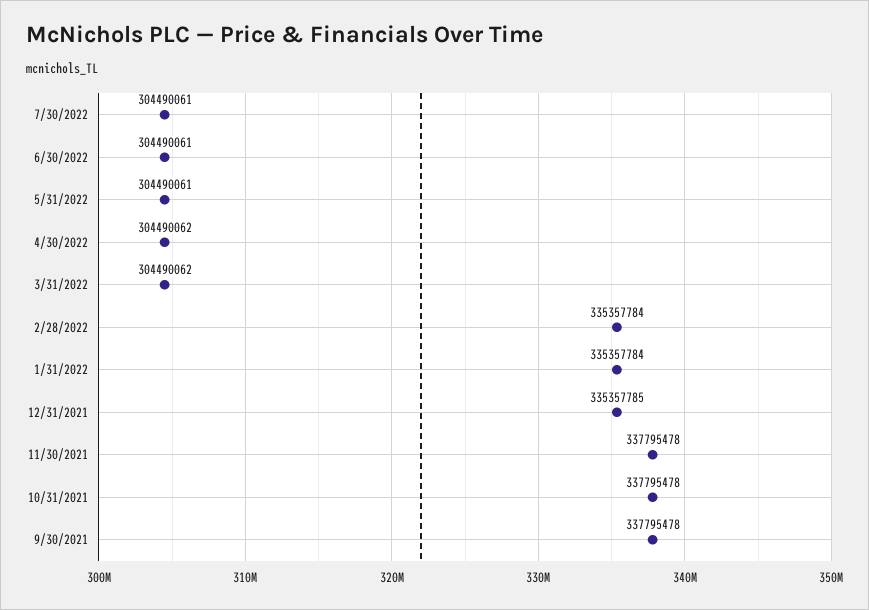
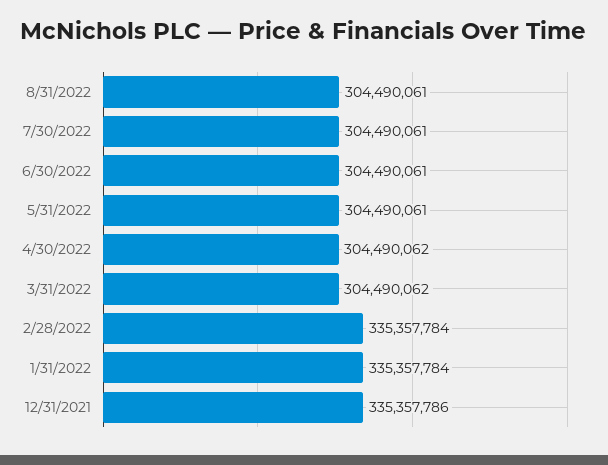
12/31/2021: 335357785 -> 335357786
11/30/2021: 337795478 -> none
10/31/2021: 337795478 -> none
9/30/2021: 337795478 -> none
8/31/2022: none -> 304490061

